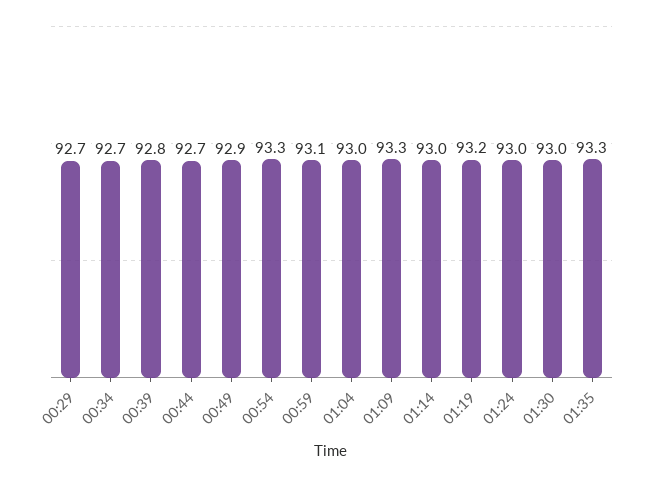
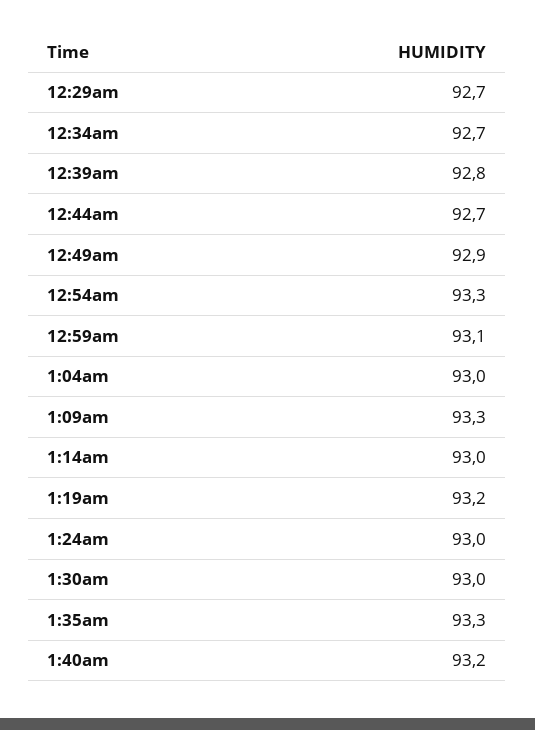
1:40am: none -> 93.2

